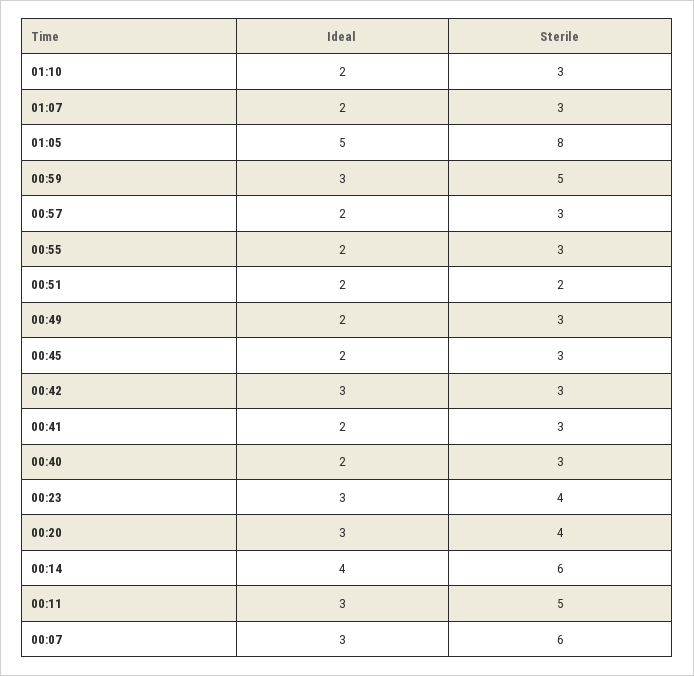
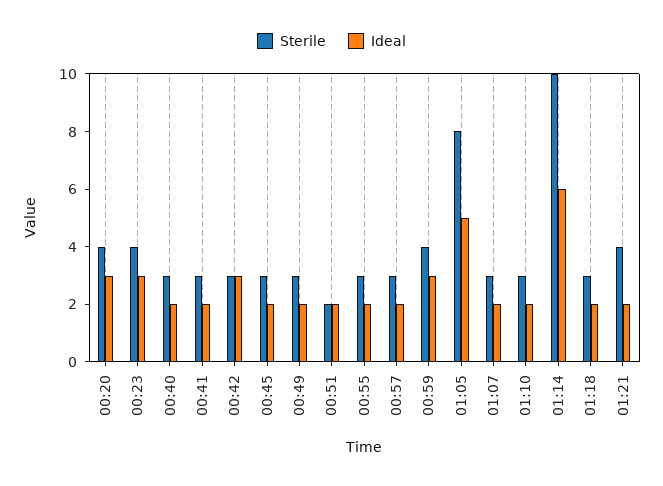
Sterile, 00:59: 5 -> 4
Ideal, 00:14: 4 -> none
Sterile, 00:14: 6 -> none
Ideal, 00:11: 3 -> none
Sterile, 00:11: 5 -> none
Ideal, 00:07: 3 -> none
Sterile, 00:07: 6 -> none
Sterile, 01:14: none -> 10
Ideal, 01:14: none -> 6
Sterile, 01:18: none -> 3
Ideal, 01:18: none -> 2
Sterile, 01:21: none -> 4
Ideal, 01:21: none -> 2

